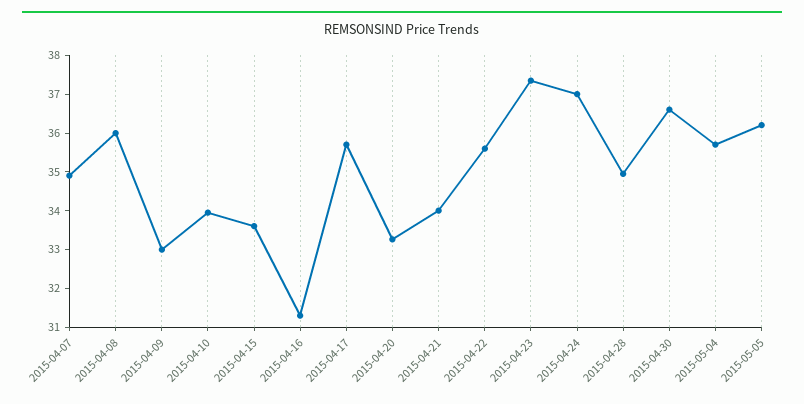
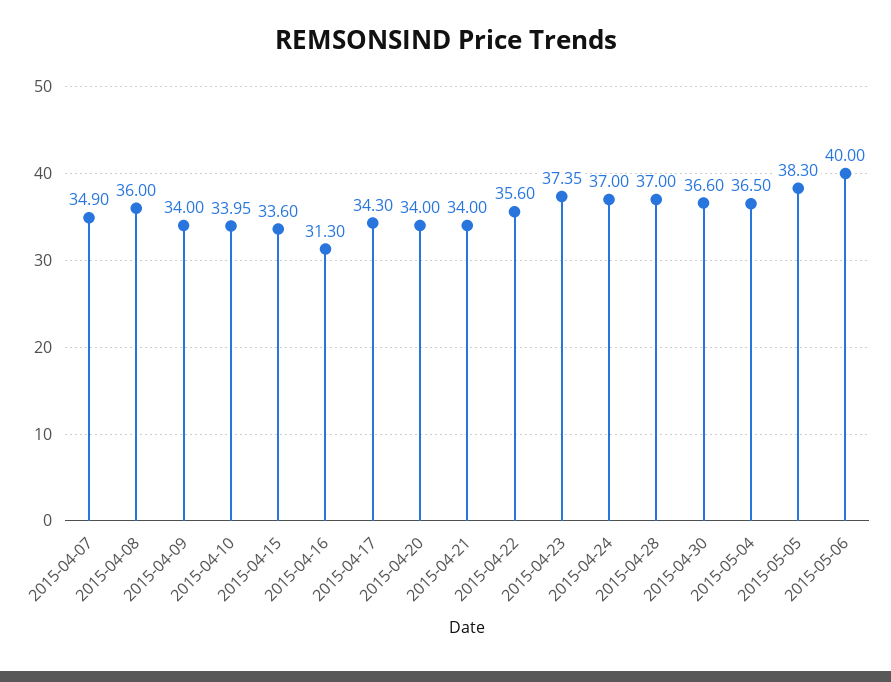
2015-04-09: 33 -> 34
2015-04-17: 35.75 -> 34.3
2015-04-20: 33.25 -> 34
2015-04-28: 35 -> 37
2015-05-04: 35.75 -> 36.5
2015-05-05: 36.25 -> 38.3
2015-05-06: none -> 40

